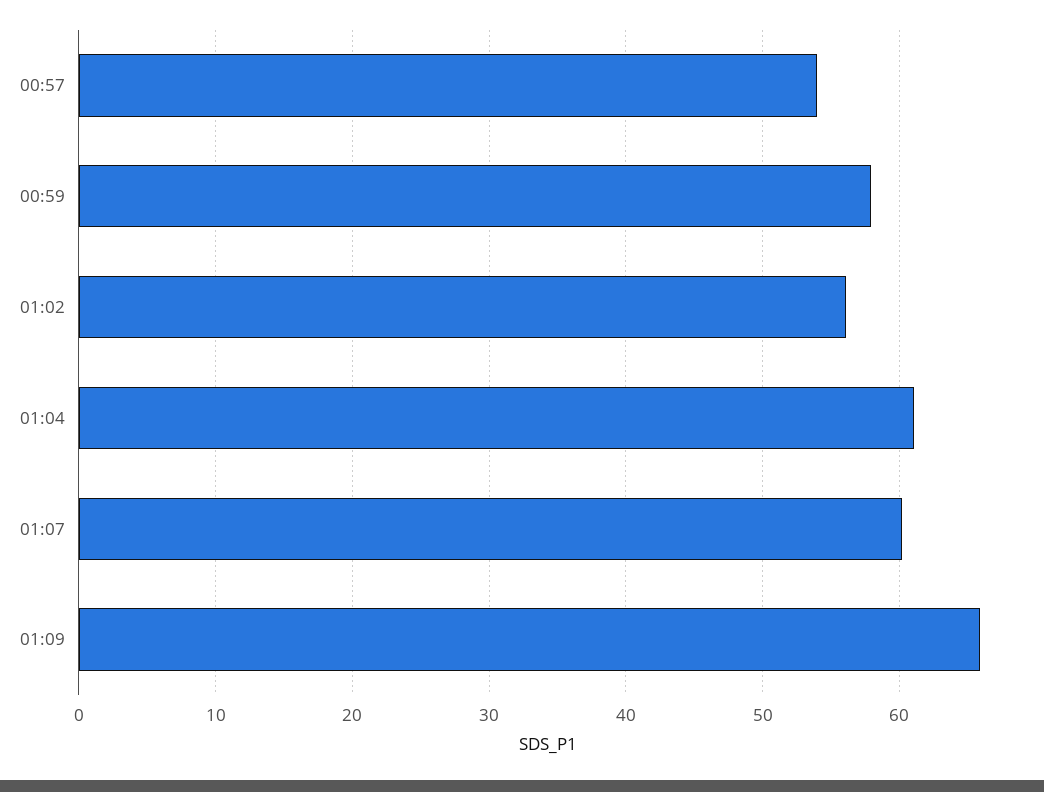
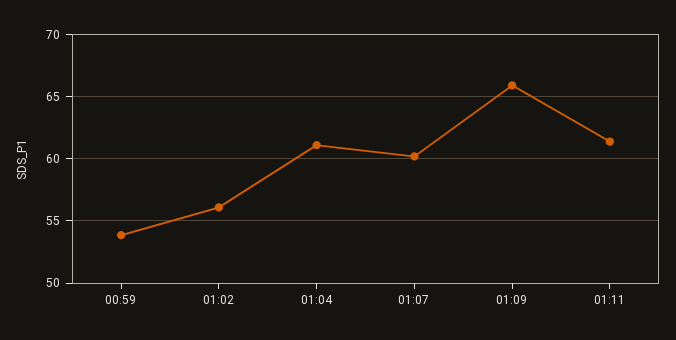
00:57: 54 -> none
00:59: 58 -> 54
01:11: none -> 61.5

